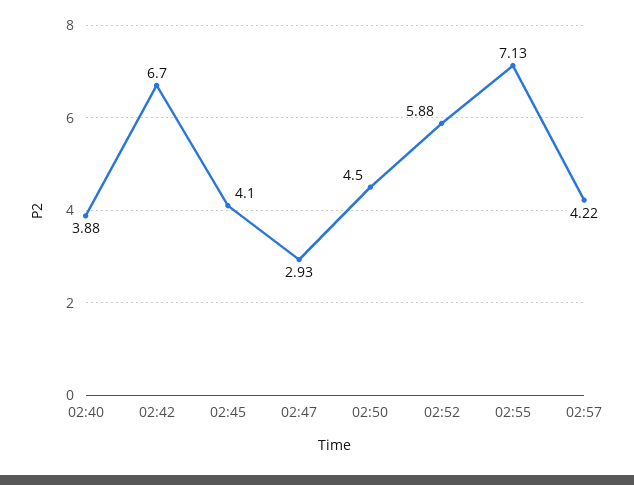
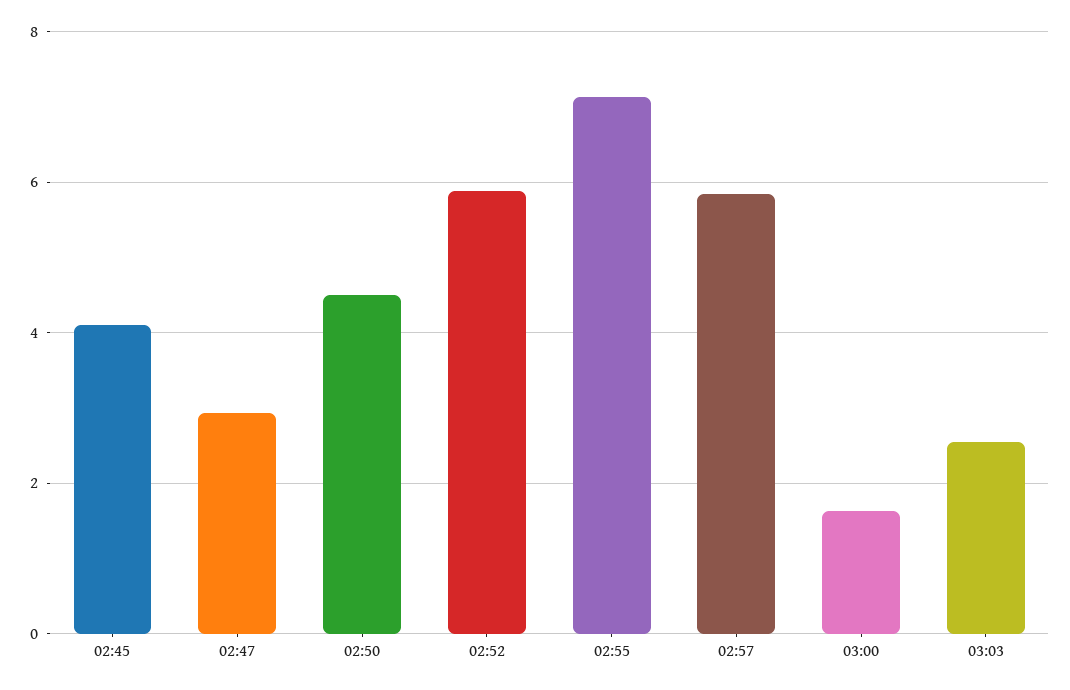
02:40: 3.88 -> none
02:42: 6.7 -> none
02:57: 4.22 -> 5.8
03:00: none -> 1.6
03:03: none -> 2.6

